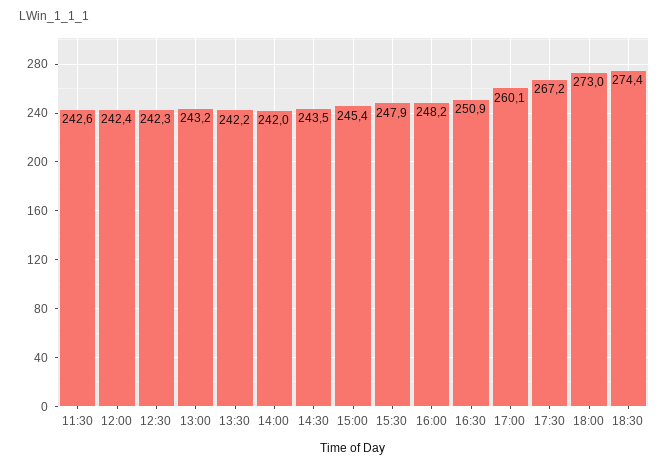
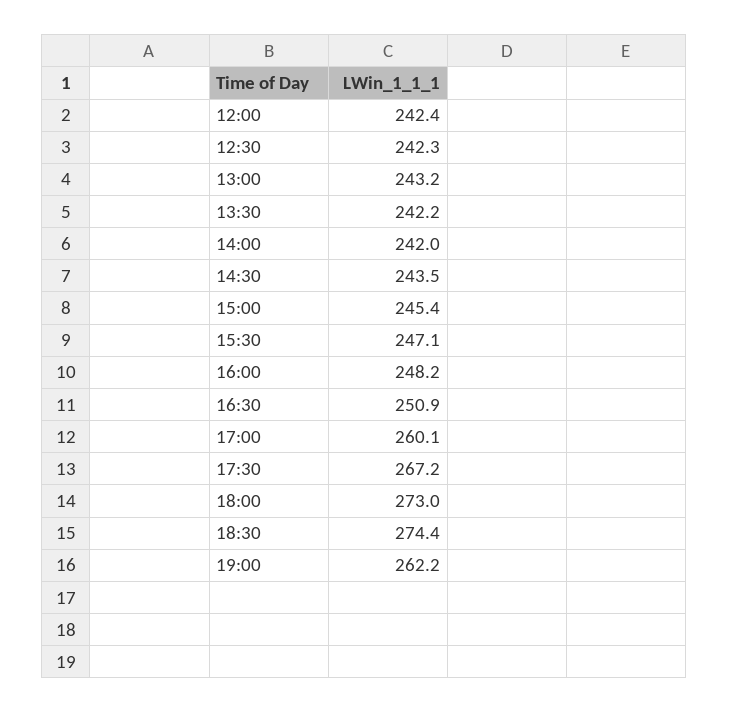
11:30: 242.6 -> none
15:30: 247.9 -> 247.1
19:00: none -> 262.2

